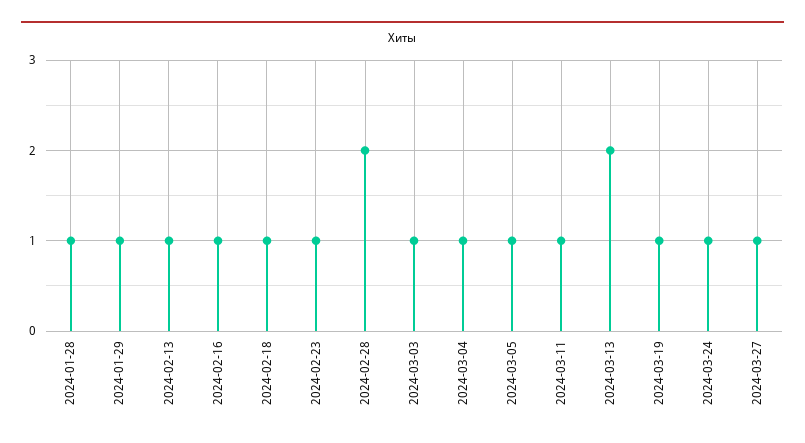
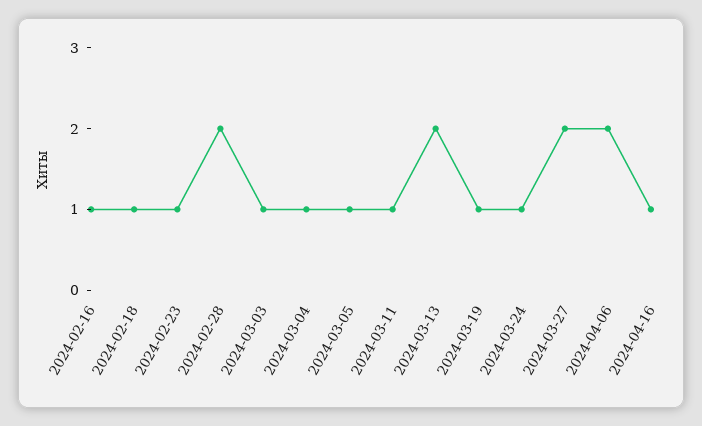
2024-01-28: 1 -> none
2024-01-29: 1 -> none
2024-02-13: 1 -> none
2024-03-27: 1 -> 2
2024-04-06: none -> 2
2024-04-16: none -> 1

